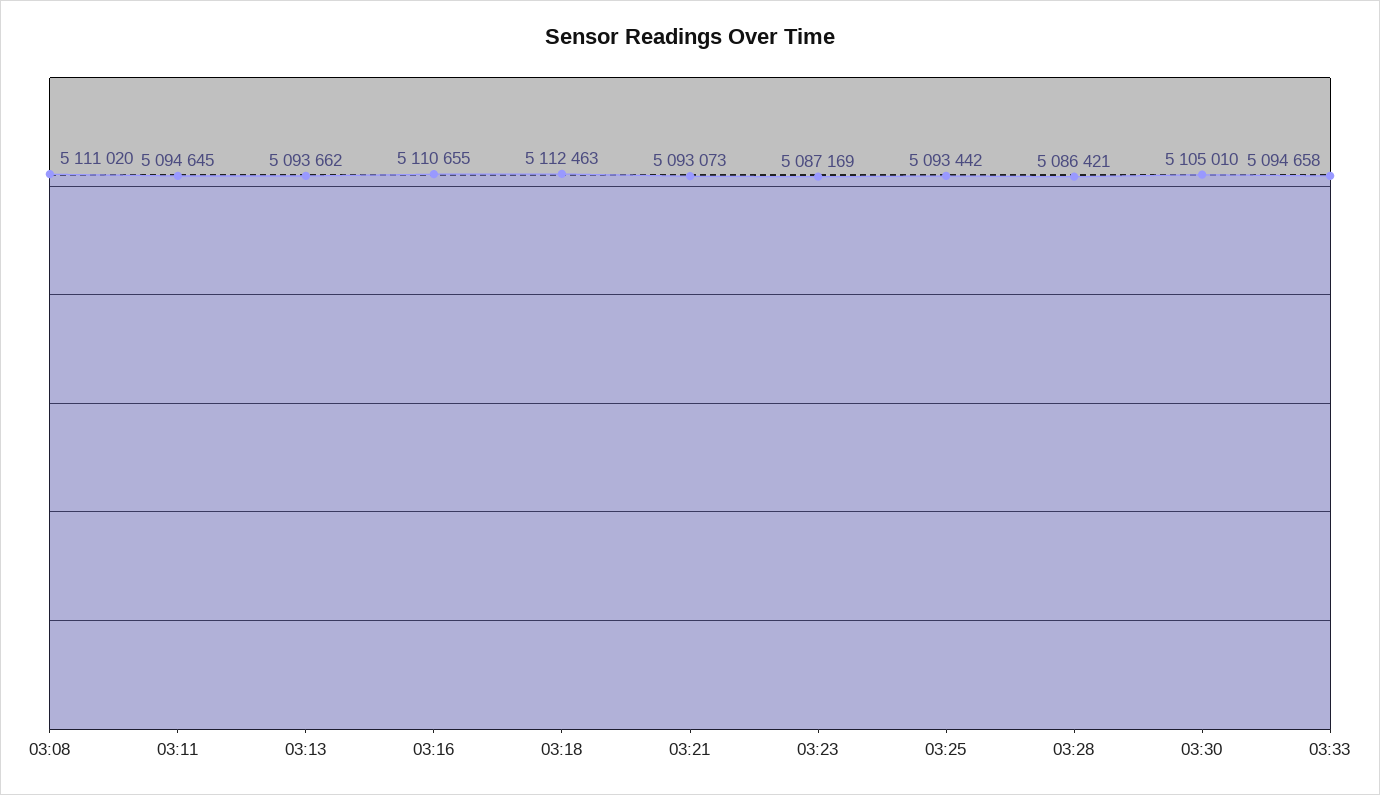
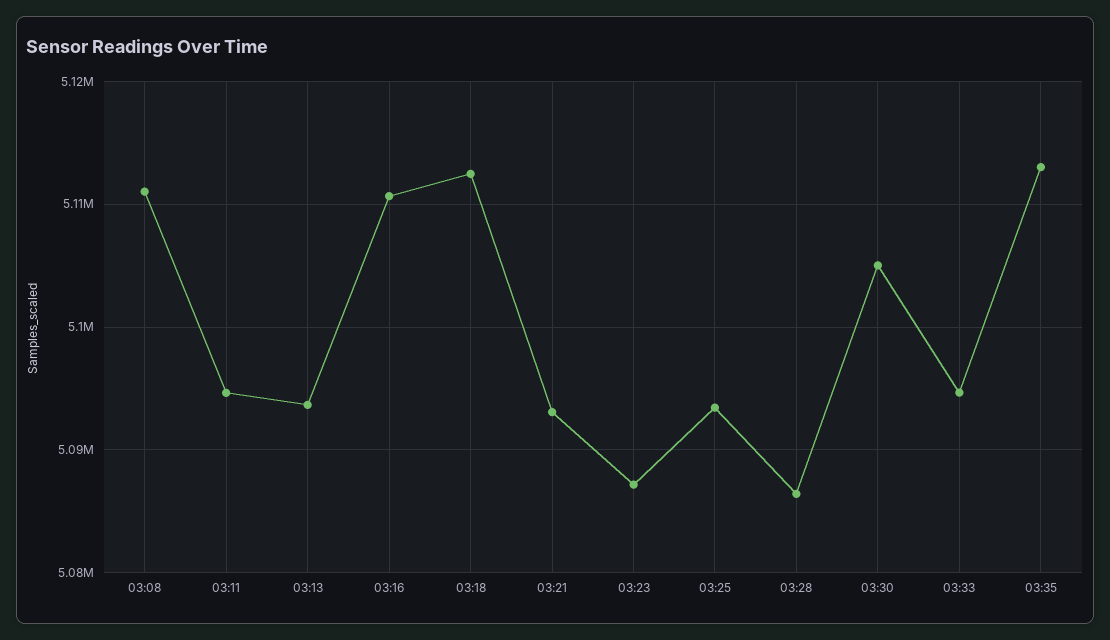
03:35: none -> 5113000

